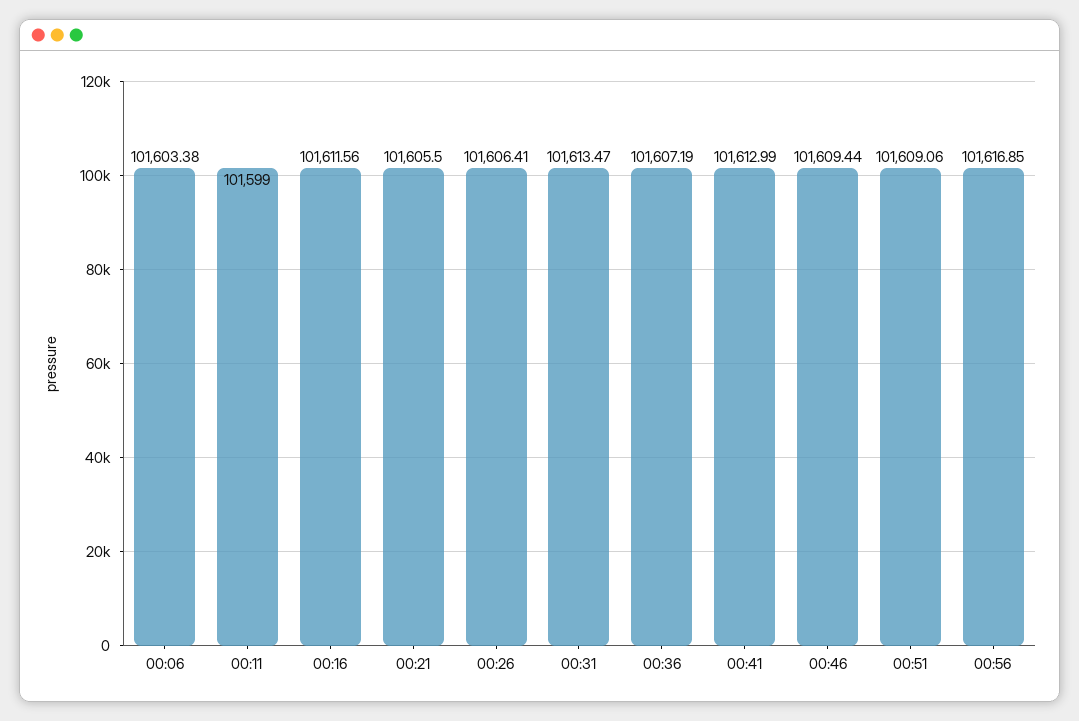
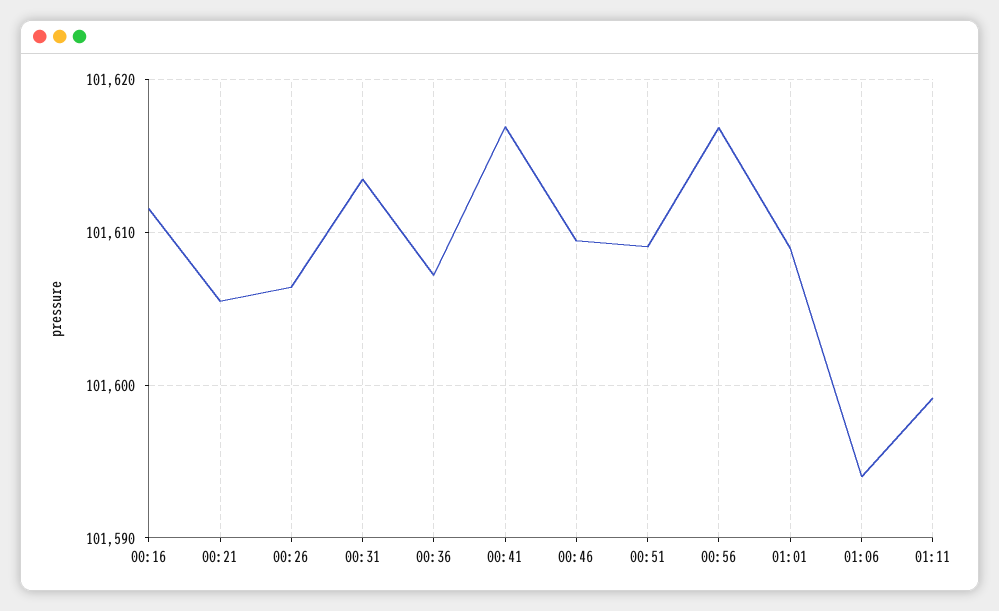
00:06: 101603.38 -> none
00:11: 101599 -> none
00:41: 101612.99 -> 101617
01:01: none -> 101609
01:06: none -> 101594
01:11: none -> 101599

